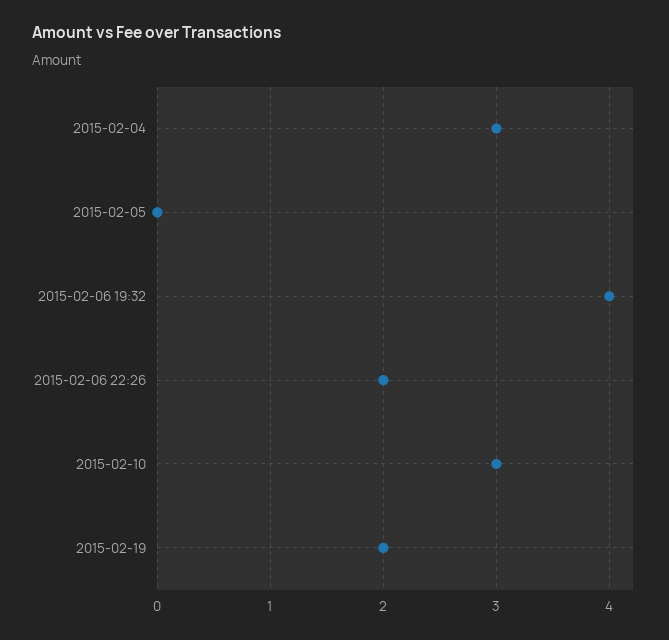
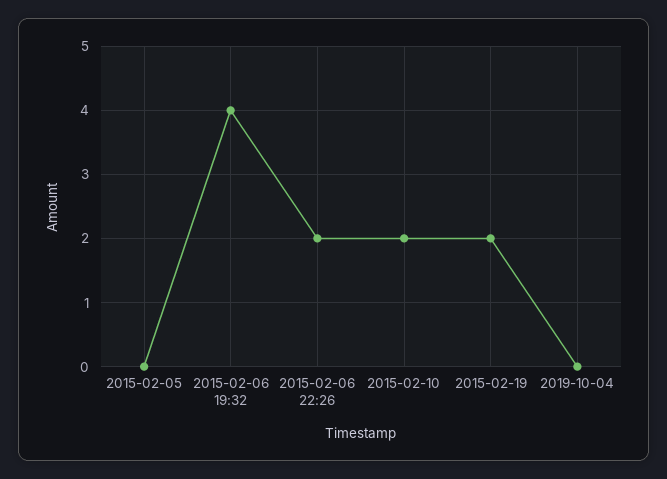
2015-02-04: 3 -> none
2015-02-10: 3 -> 2
2019-10-04: none -> 0

